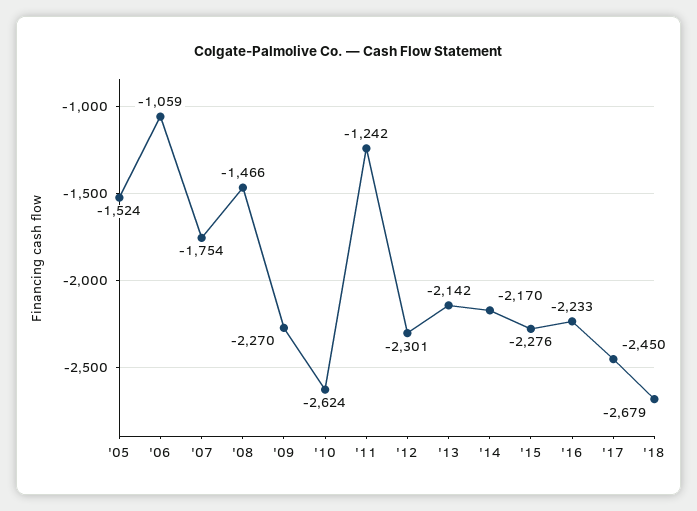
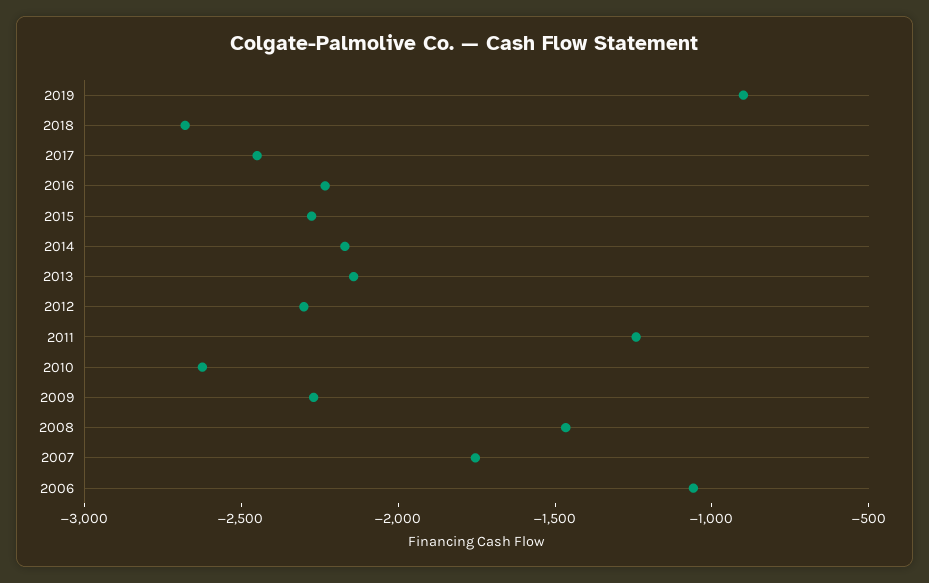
'05: -1524 -> none
2019: none -> -900

